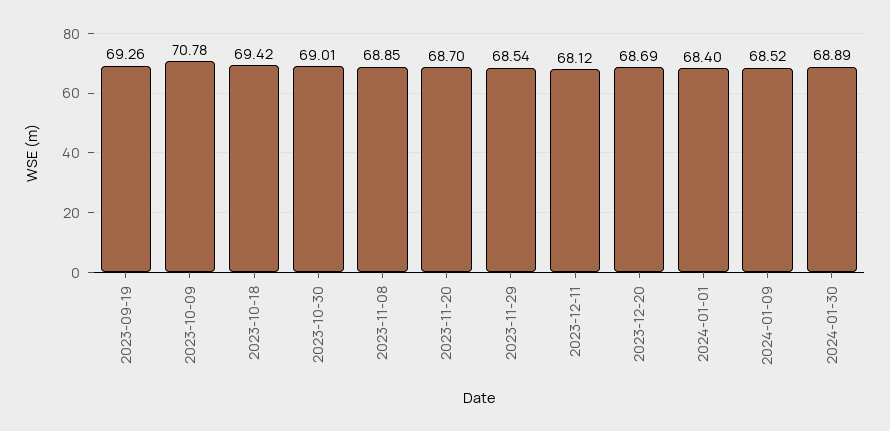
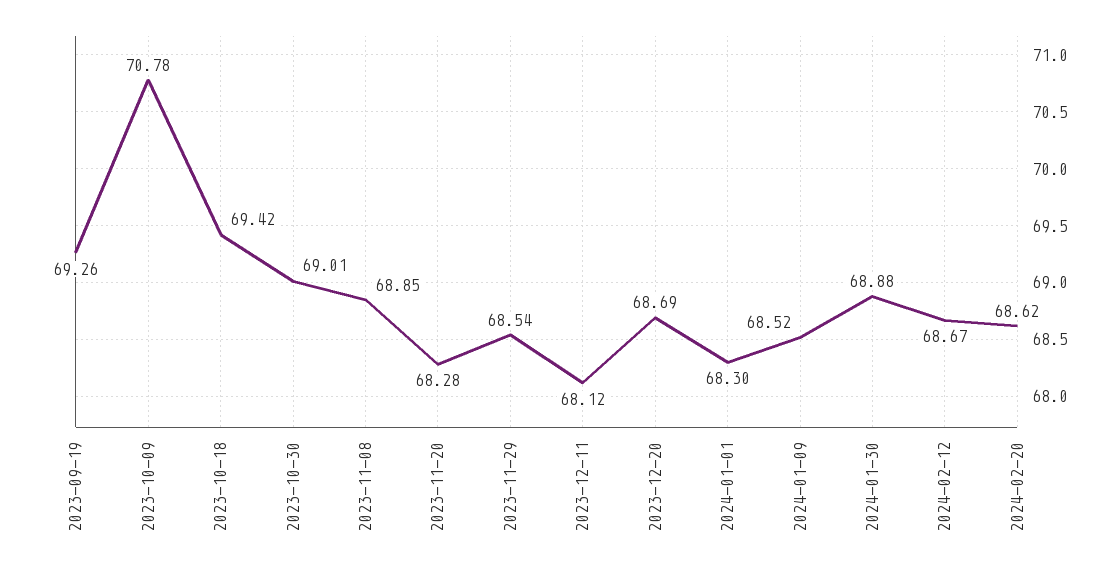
2023-11-20: 68.7 -> 68.28
2024-01-01: 68.4 -> 68.3
2024-01-30: 68.89 -> 68.88
2024-02-12: none -> 68.67
2024-02-20: none -> 68.62

